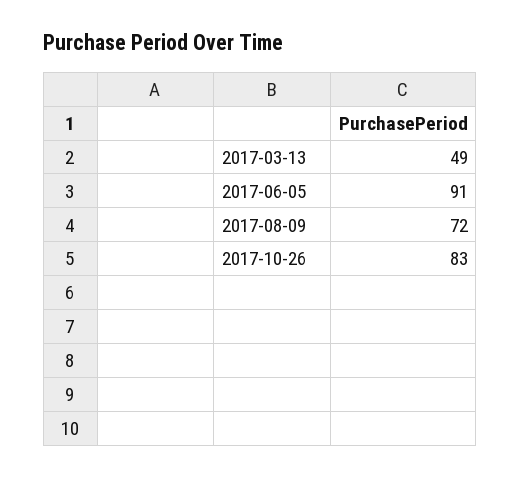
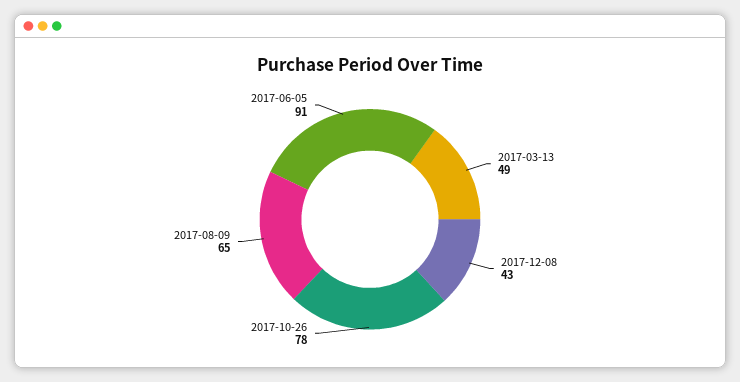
2017-08-09: 72 -> 65
2017-10-26: 83 -> 78
2017-12-08: none -> 43

